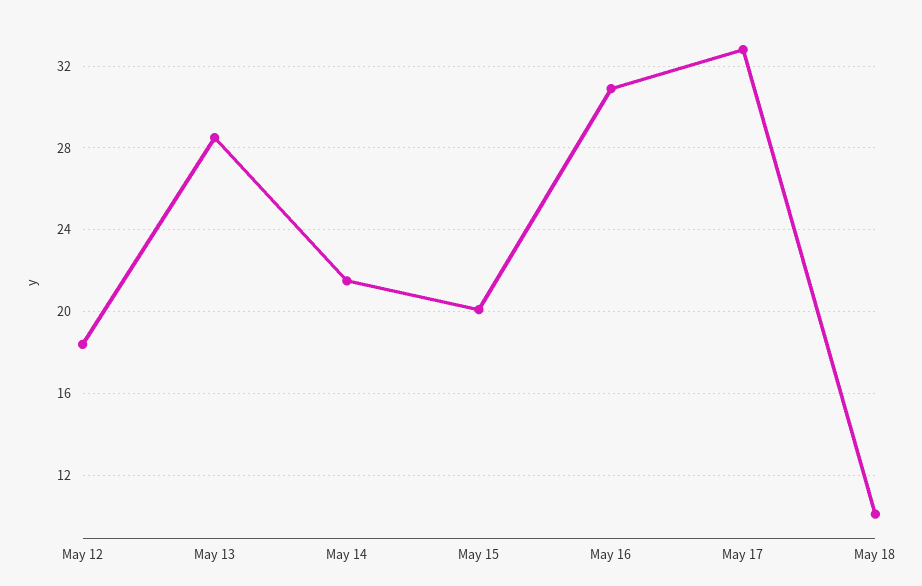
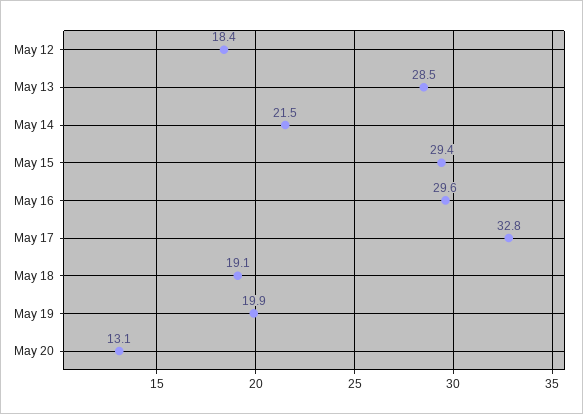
May 15: 20 -> 29.4
May 16: 31 -> 29.6
May 18: 10 -> 19.1
May 19: none -> 19.9
May 20: none -> 13.1

